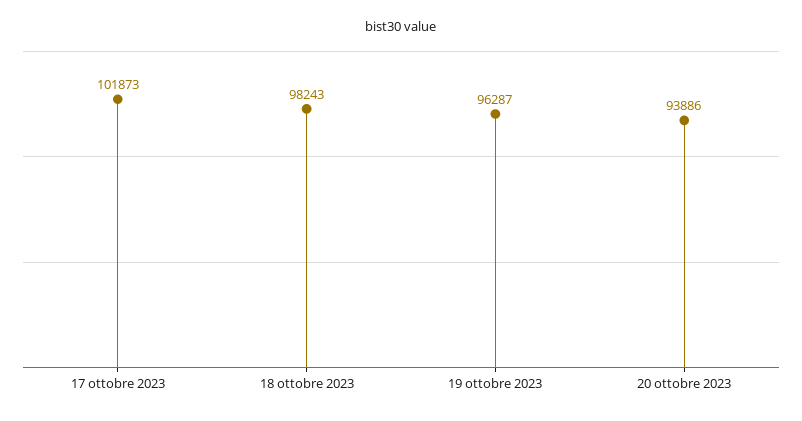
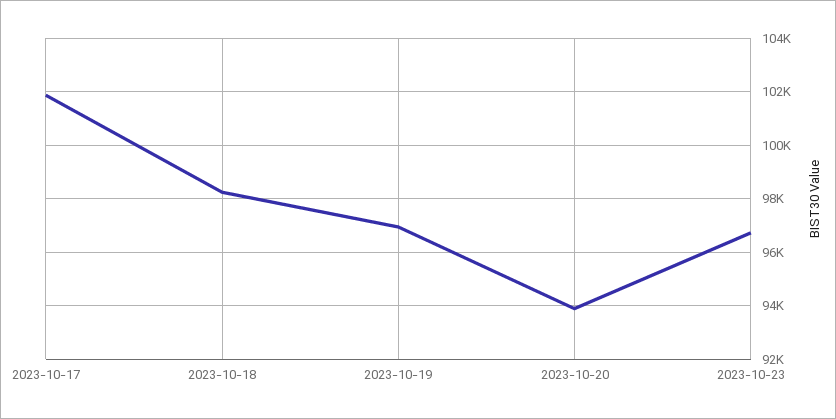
19 ottobre 2023: 96287 -> 97000
2023-10-23: none -> 96750

